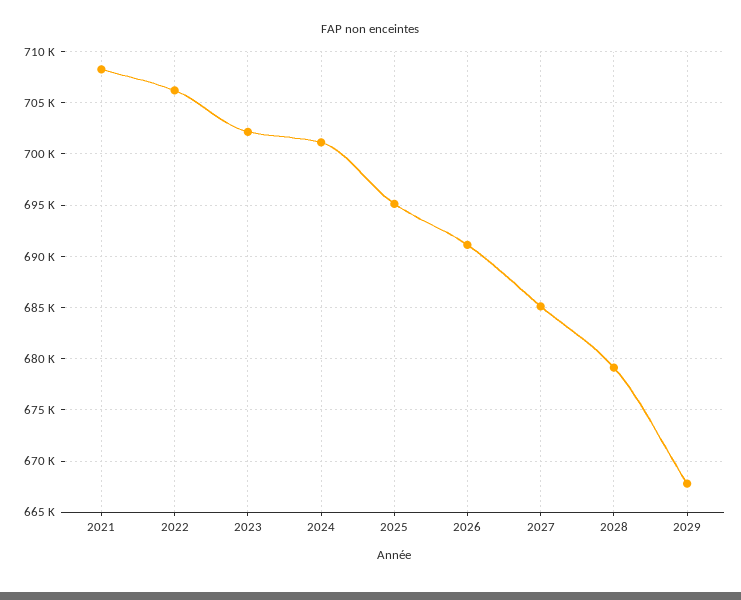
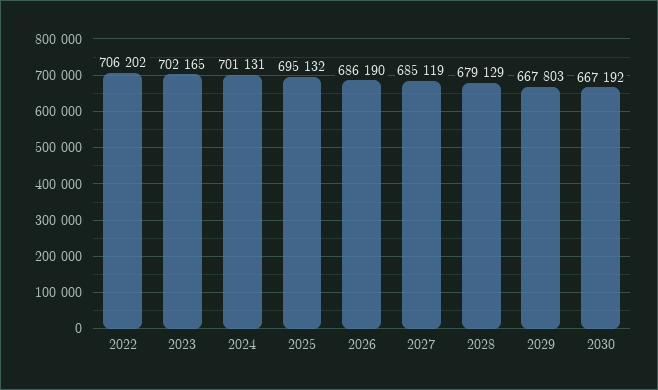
2021: 708000 -> none
2026: 691000 -> 686190
2030: none -> 667192

